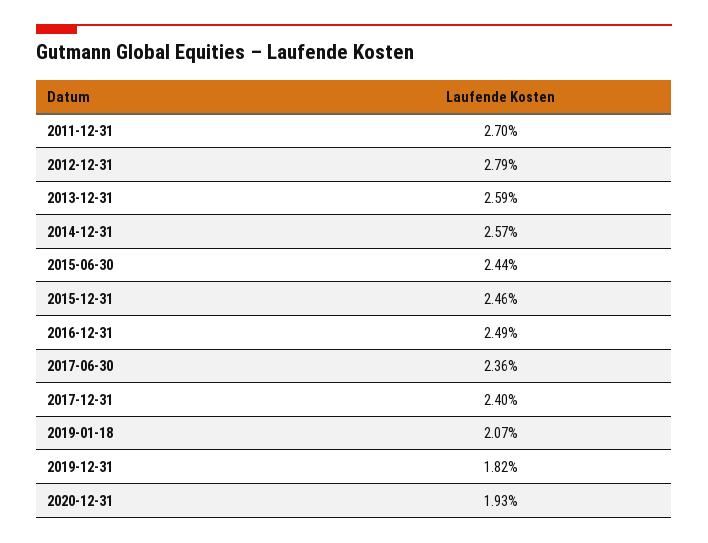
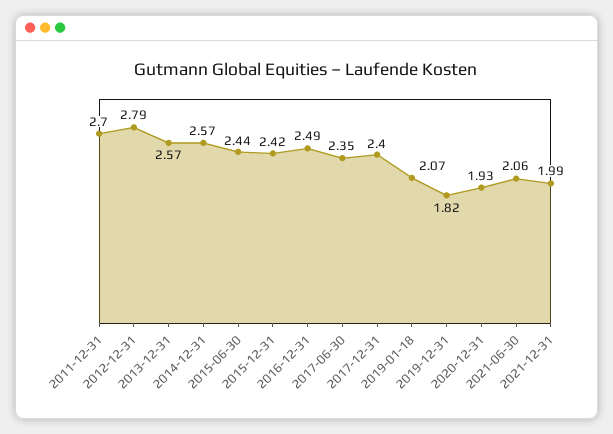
2013-12-31: 2.59 -> 2.57
2015-12-31: 2.46 -> 2.42
2017-06-30: 2.36 -> 2.35
2021-06-30: none -> 2.06
2021-12-31: none -> 1.99

